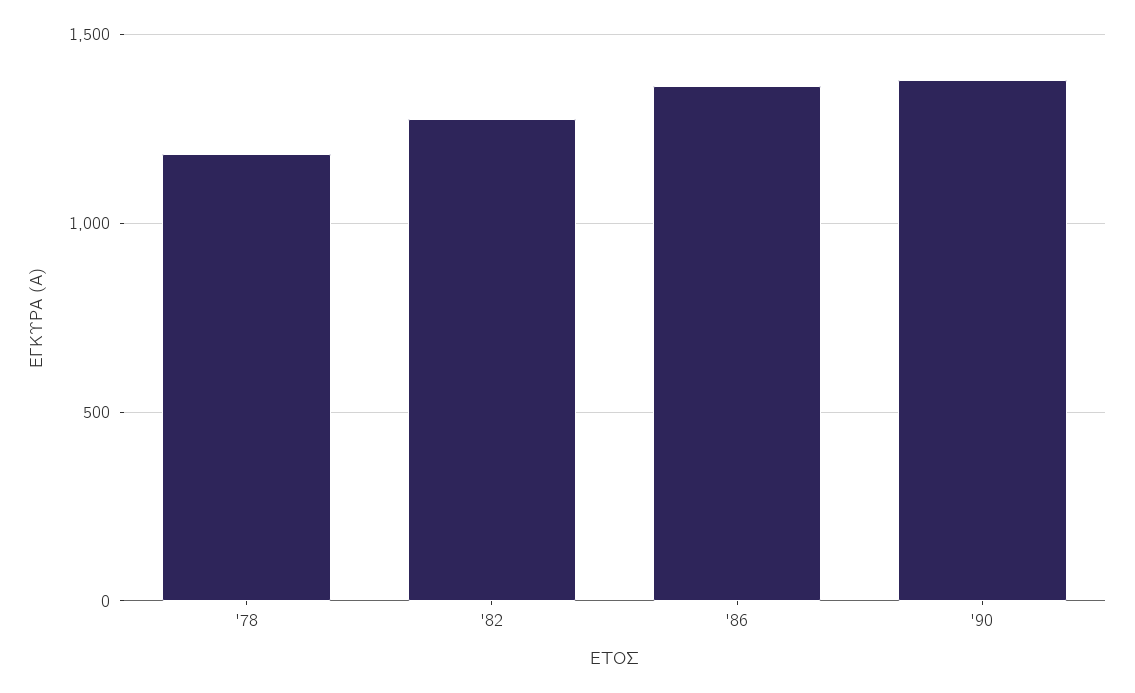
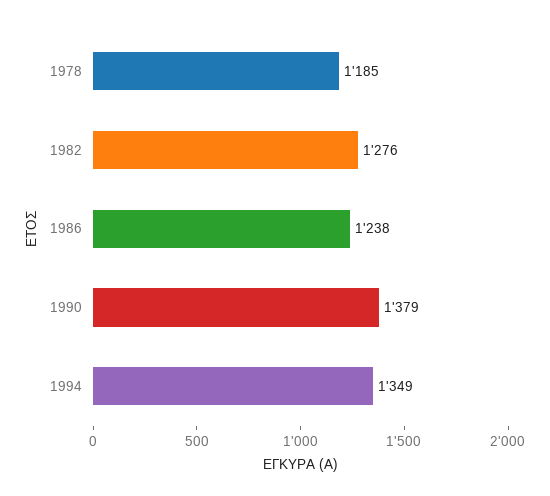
'86: 1350 -> 1238
1994: none -> 1349

